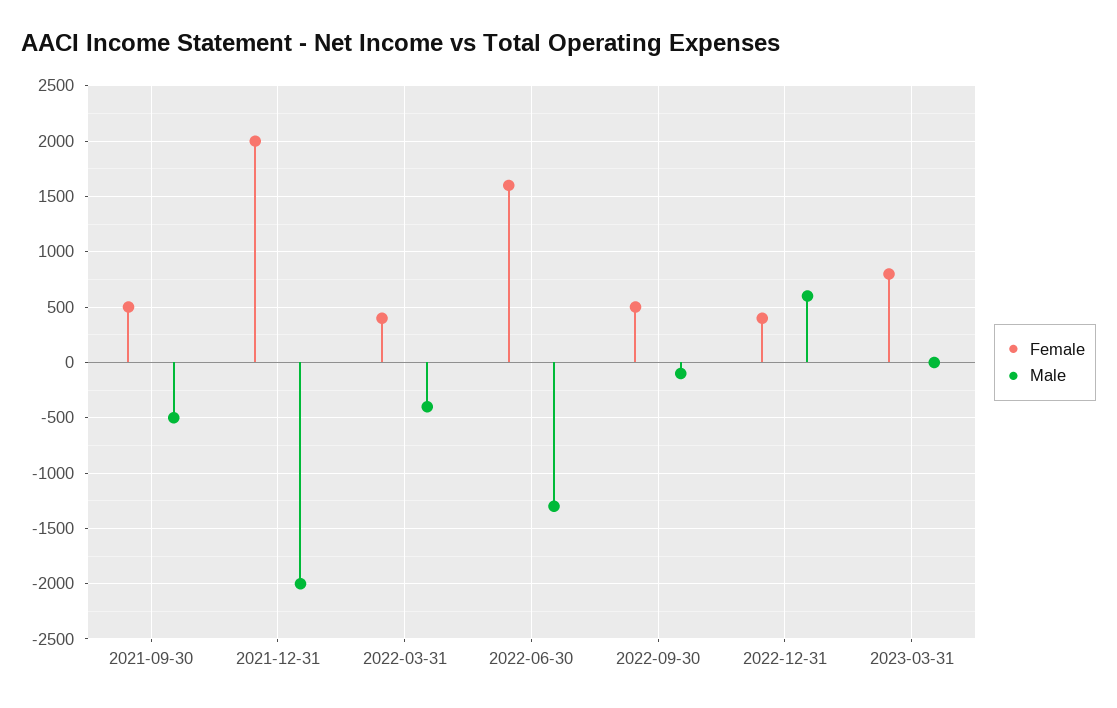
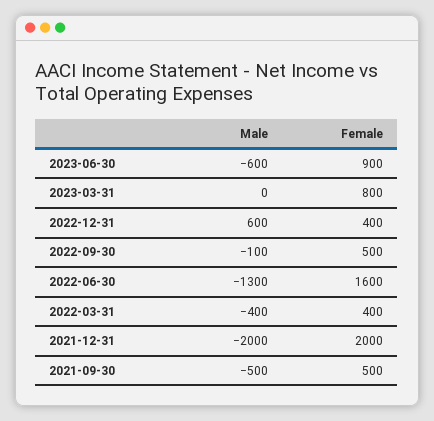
Male, 2023-06-30: none -> -600
Female, 2023-06-30: none -> 900

